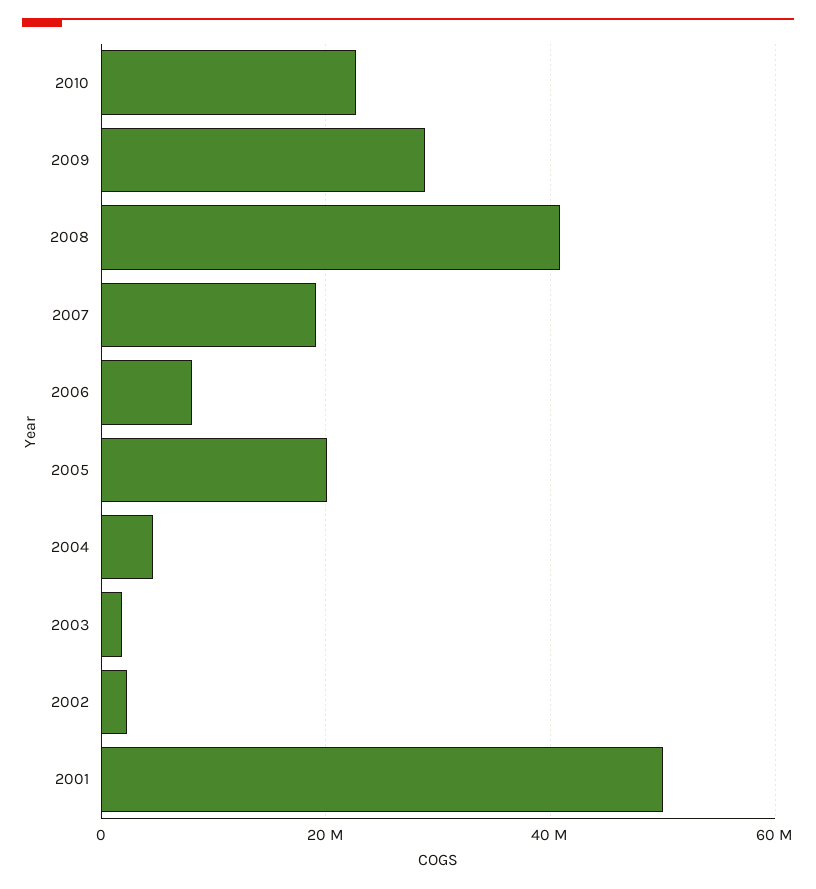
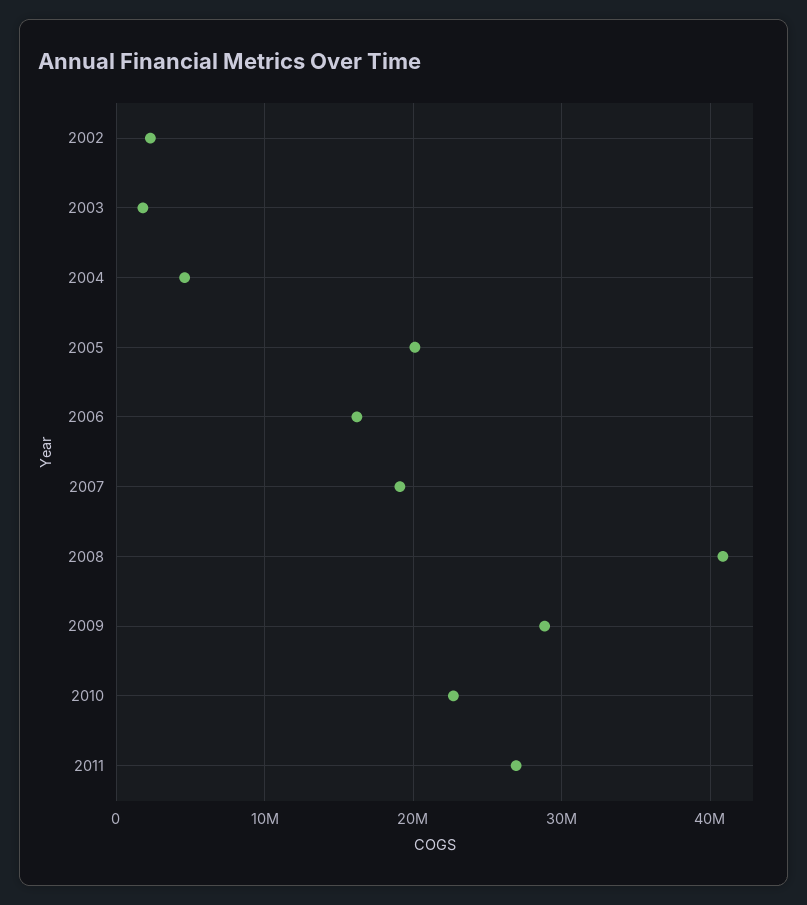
2006: 8000000 -> 16000000
2001: 50000000 -> none
2011: none -> 27000000

